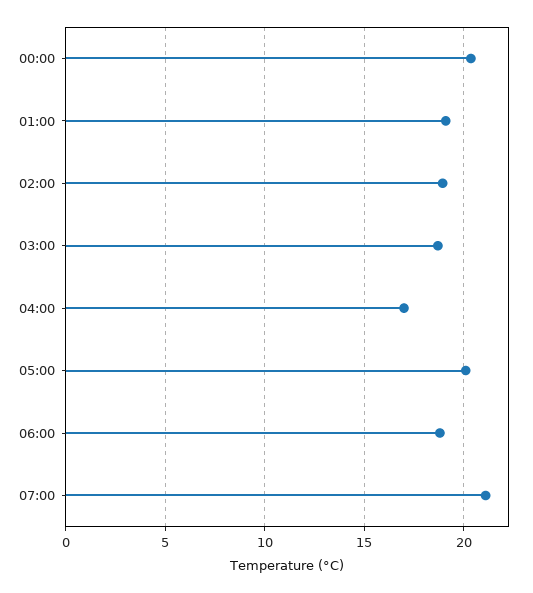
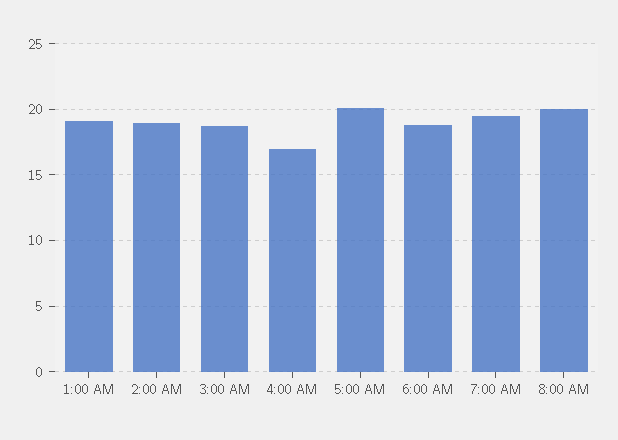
00:00: 20.5 -> none
07:00: 21 -> 19.5
8:00 AM: none -> 20

